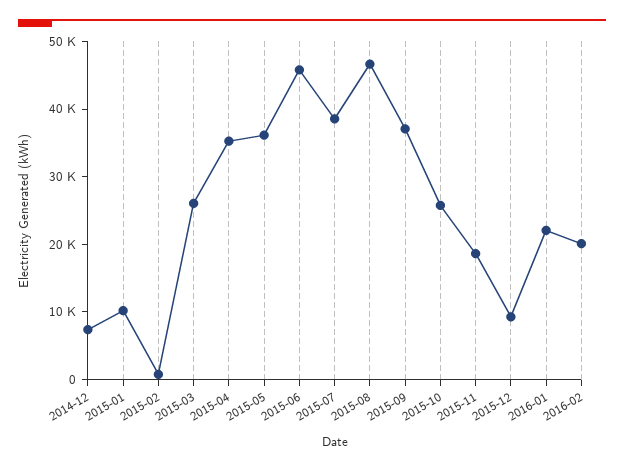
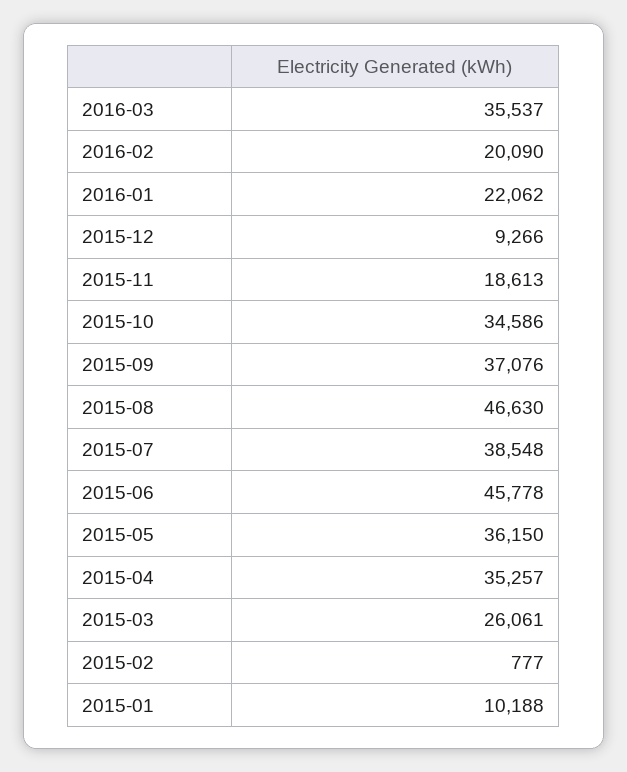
2014-12: 8000 -> none
2015-10: 26000 -> 34586
2016-03: none -> 35537

